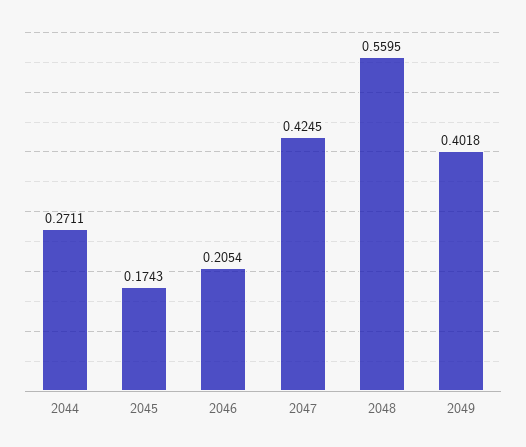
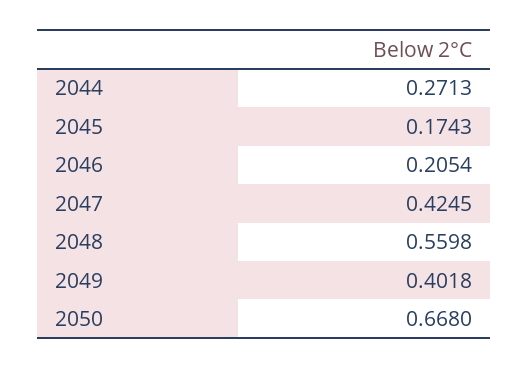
2044: 0.2711 -> 0.2713
2048: 0.5595 -> 0.5598
2050: none -> 0.668

